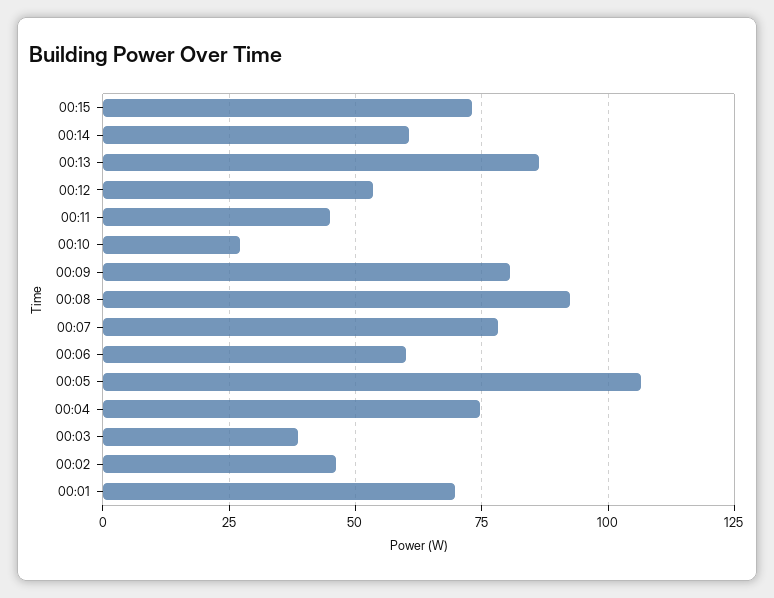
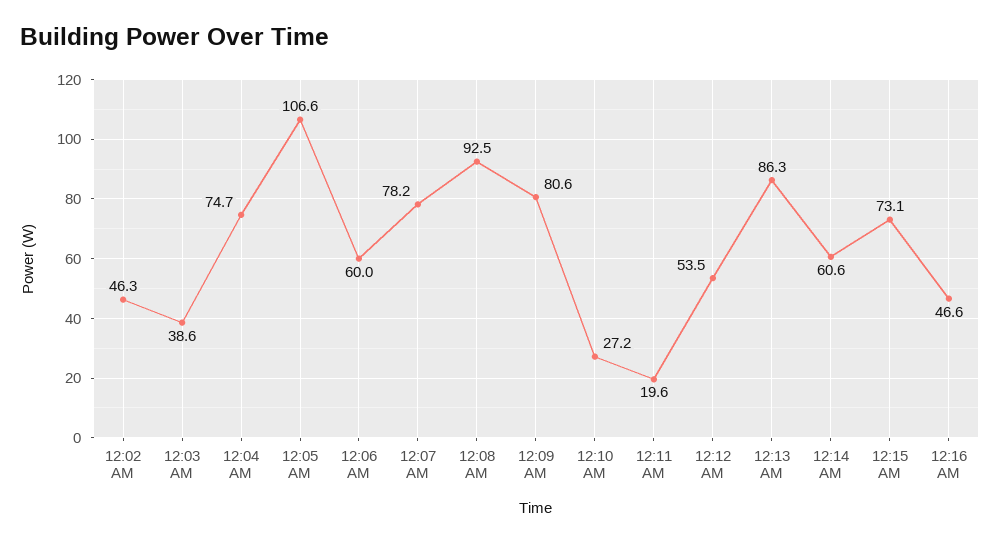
00:11: 45 -> 19.6
00:01: 70 -> none
12:16 AM: none -> 46.6

